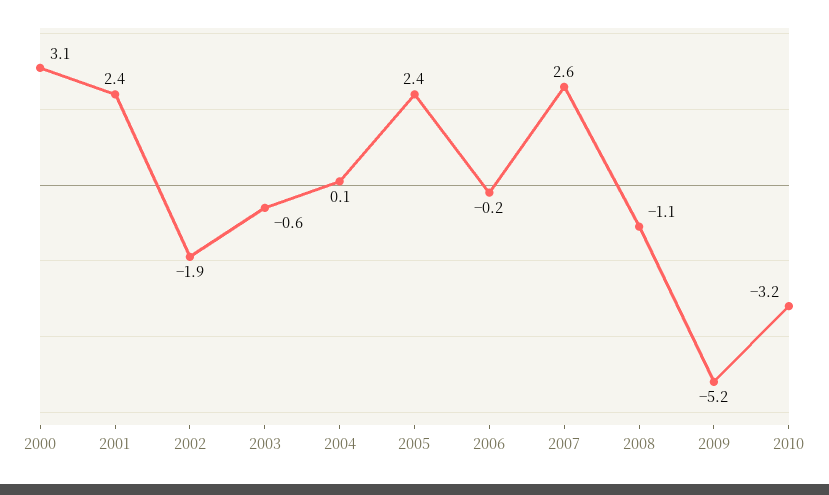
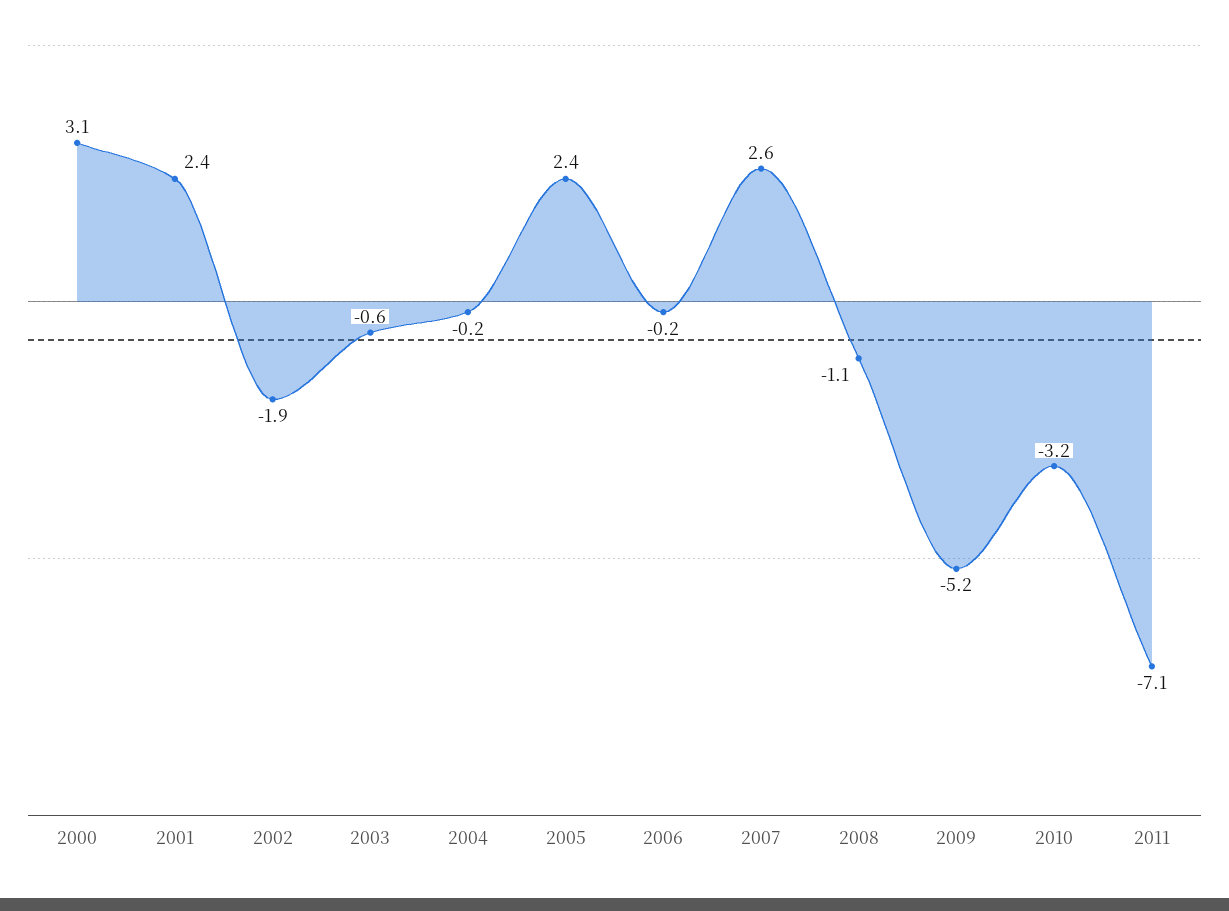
2004: 0.1 -> -0.2
2011: none -> -7.1

